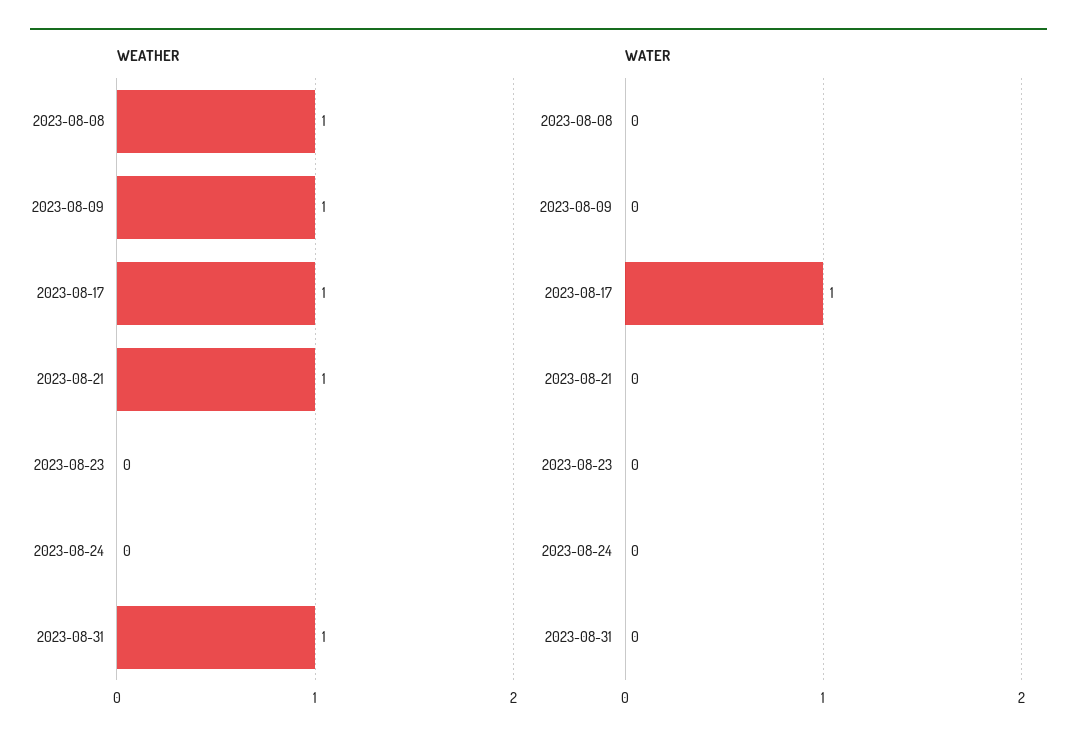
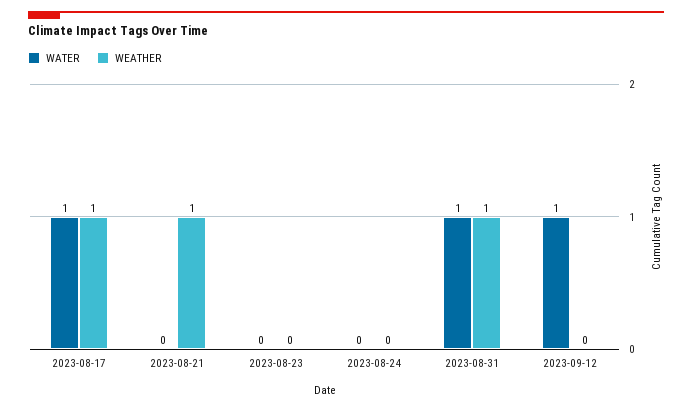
WEATHER, 2023-08-08: 1 -> none
WEATHER, 2023-08-09: 1 -> none
WATER, 2023-08-08: 0 -> none
WATER, 2023-08-09: 0 -> none
WATER, 2023-08-31: 0 -> 1
WATER, 2023-09-12: none -> 1
WEATHER, 2023-09-12: none -> 0

